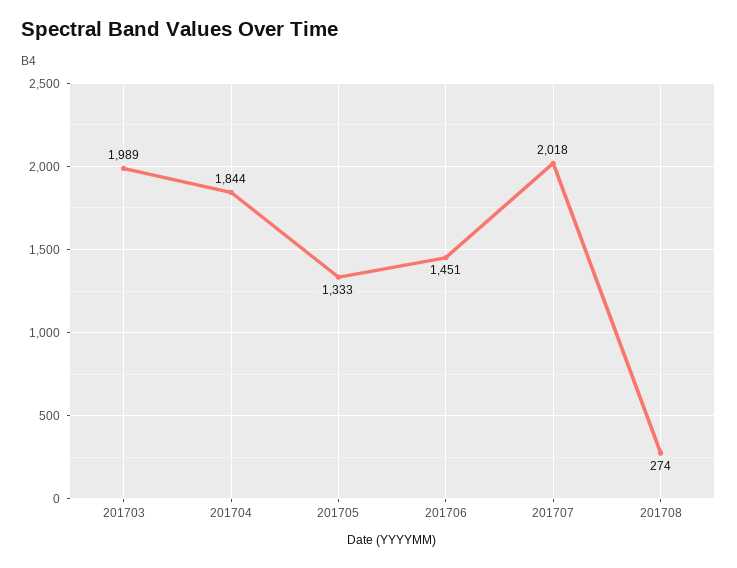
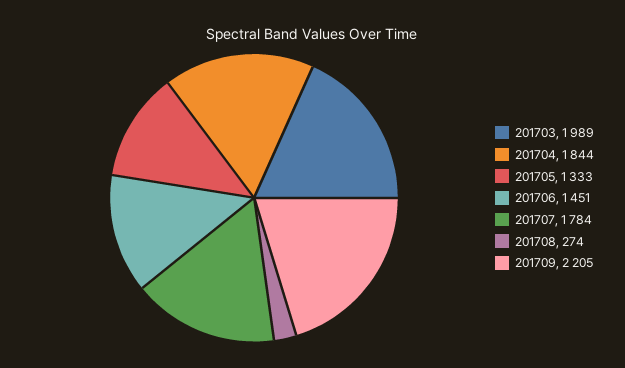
201707: 2018 -> 1784
201709: none -> 2205

